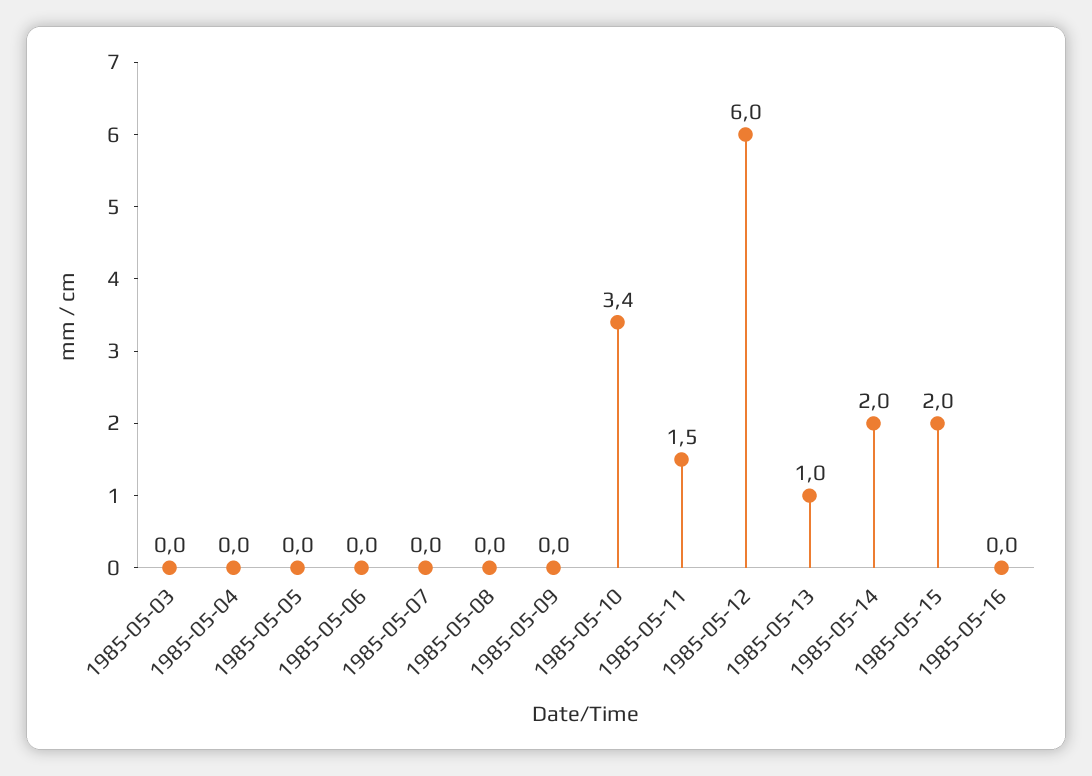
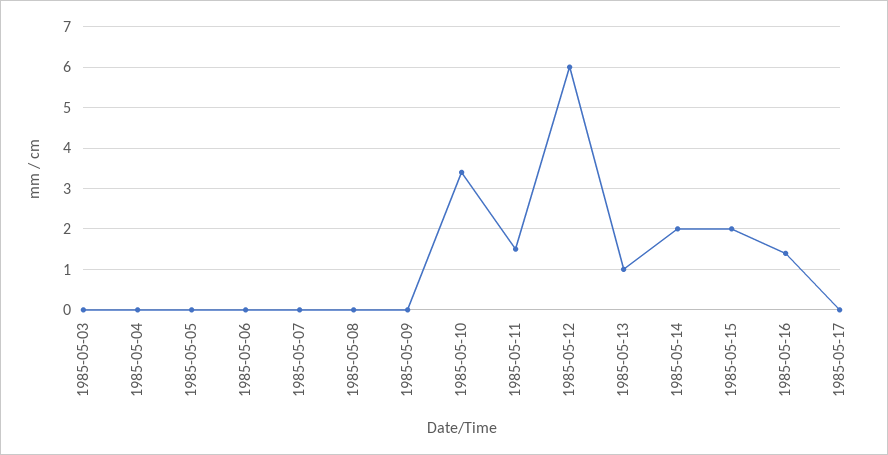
1985-05-16: 0 -> 1.5
1985-05-17: none -> 0

